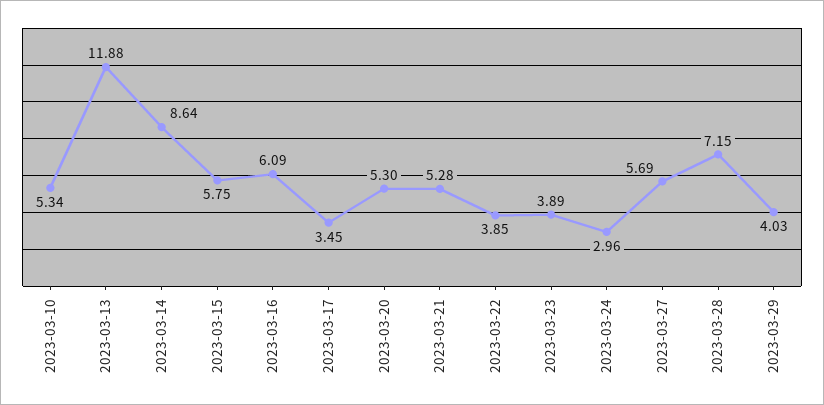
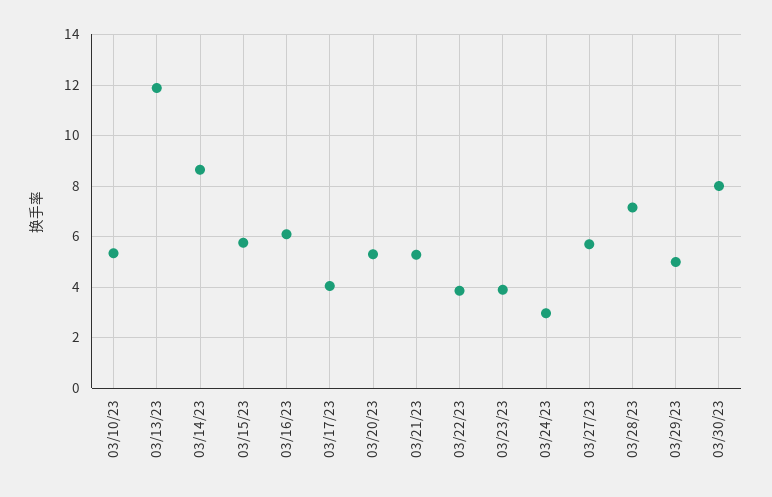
2023-03-17: 3.45 -> 4
2023-03-29: 4.03 -> 5
03/30/23: none -> 8

